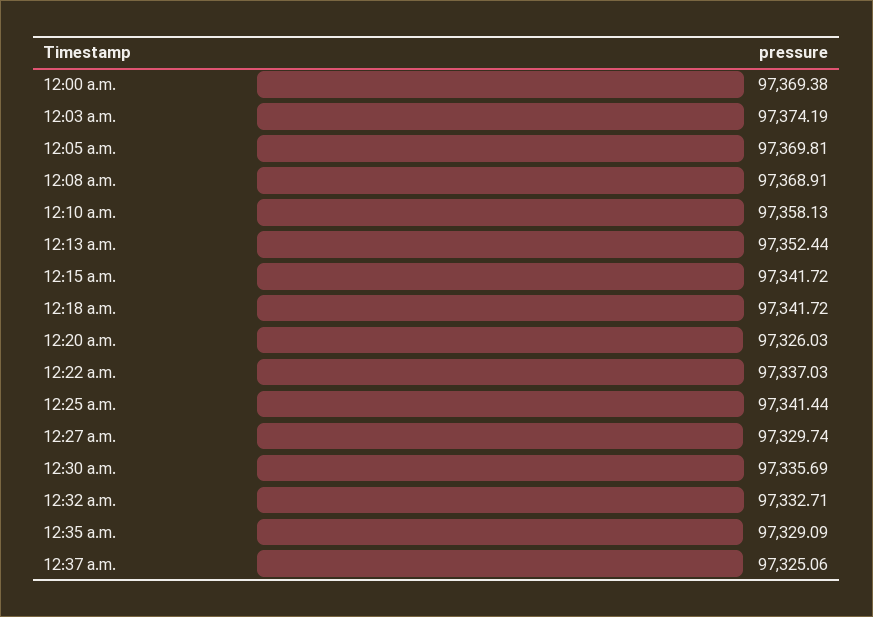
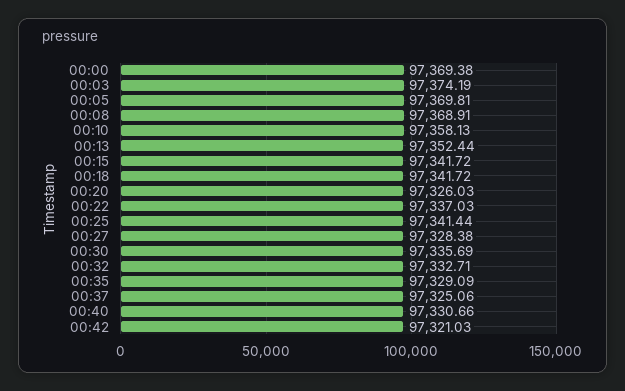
12:27 a.m.: 97329.74 -> 97328.38
00:40: none -> 97330.66
00:42: none -> 97321.03

